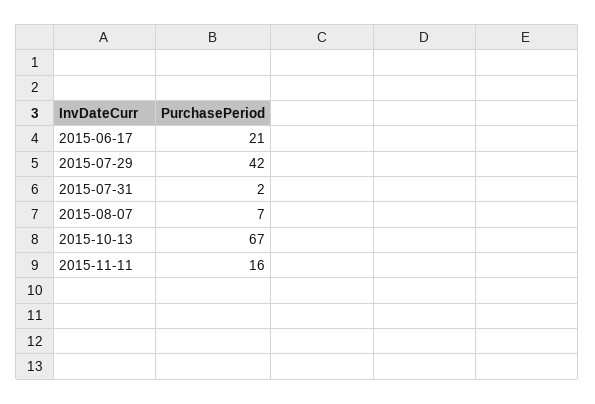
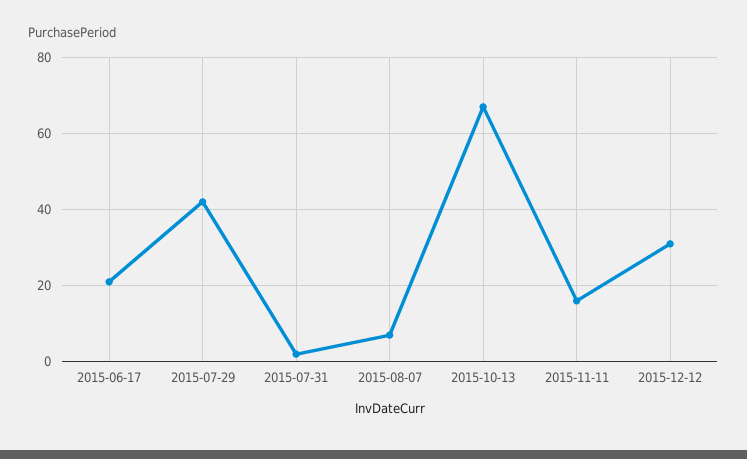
2015-12-12: none -> 30

